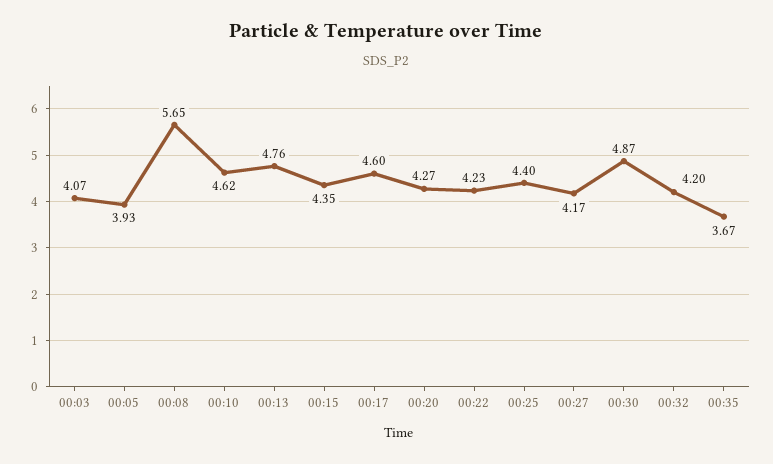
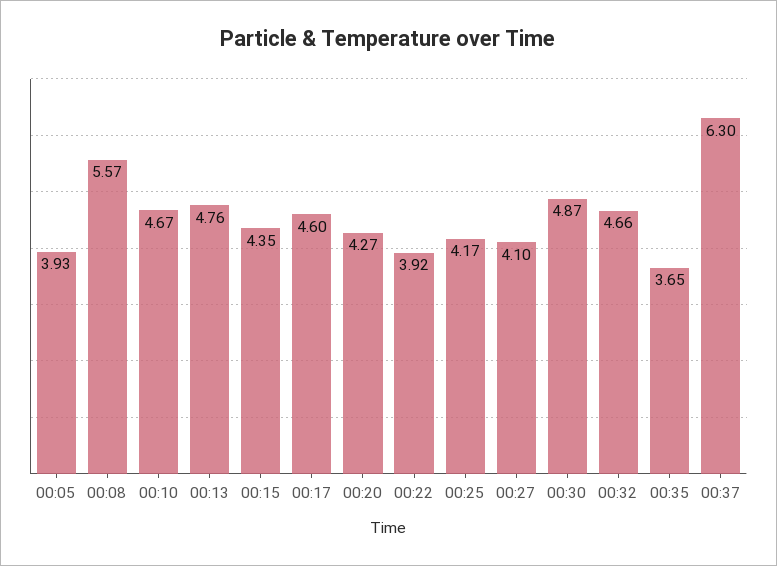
00:03: 4.07 -> none
00:08: 5.65 -> 5.57
00:10: 4.62 -> 4.67
00:22: 4.23 -> 3.92
00:25: 4.4 -> 4.17
00:27: 4.17 -> 4.1
00:32: 4.2 -> 4.66
00:35: 3.67 -> 3.65
00:37: none -> 6.3

